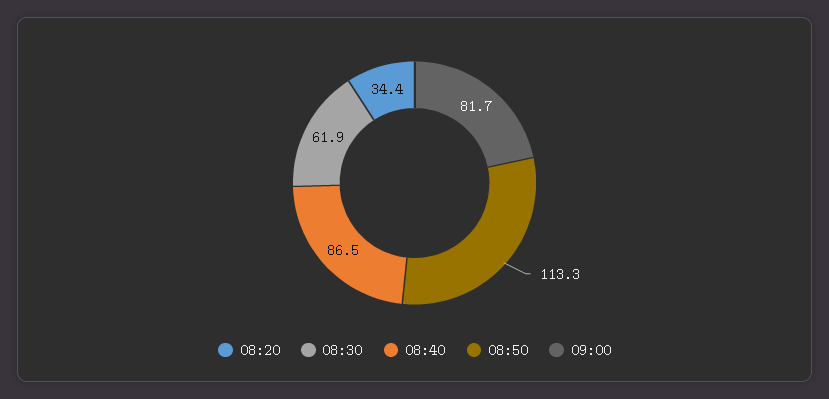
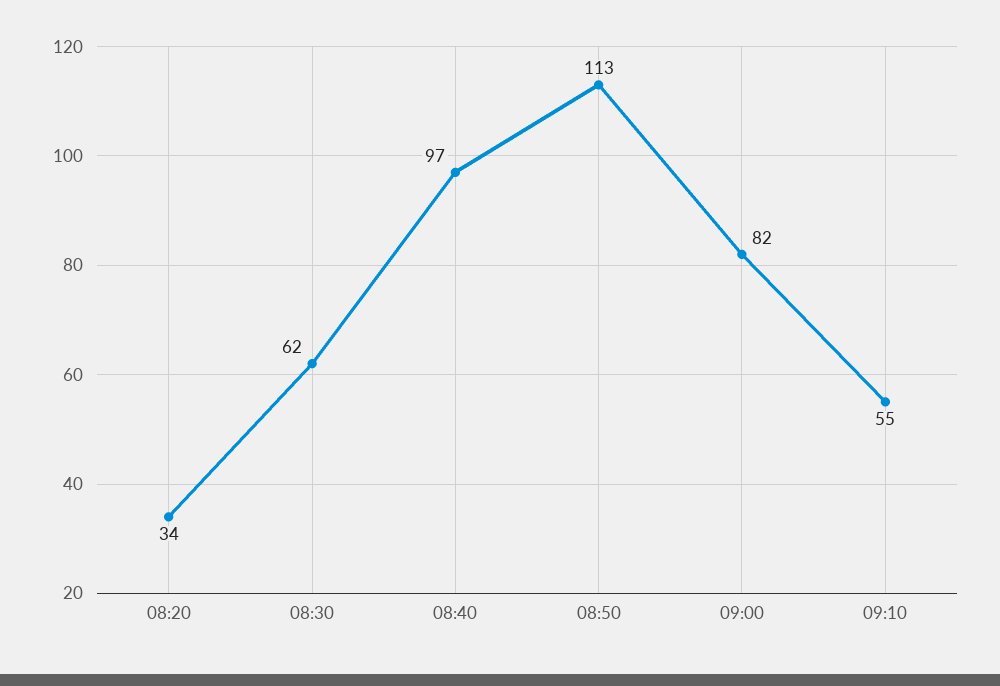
08:40: 86.5 -> 97
09:10: none -> 55

